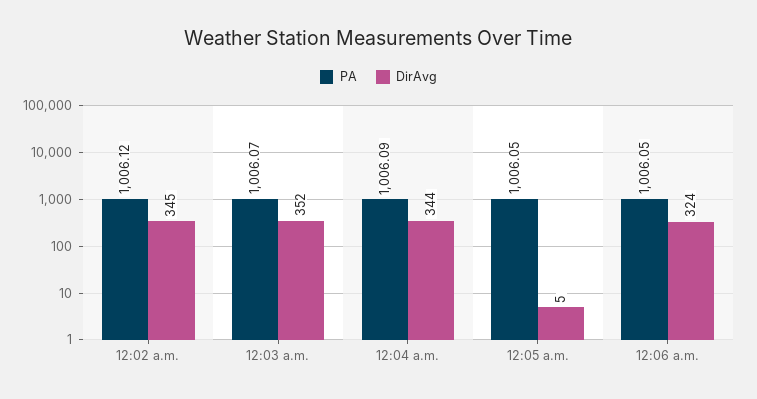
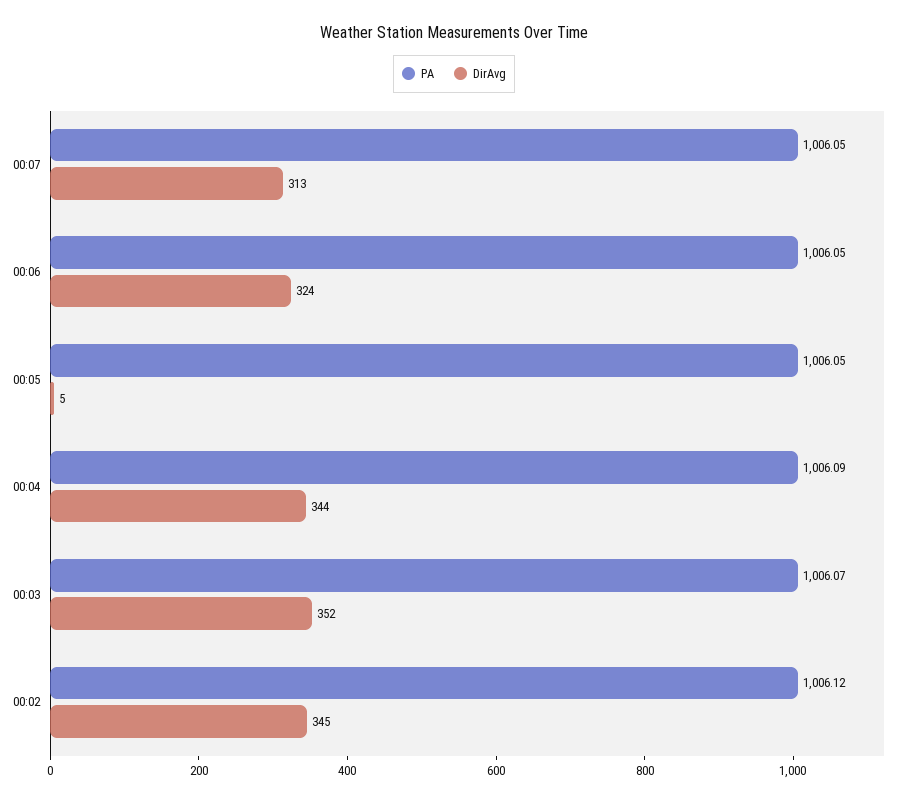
PA, 00:07: none -> 1006.05
DirAvg, 00:07: none -> 313

